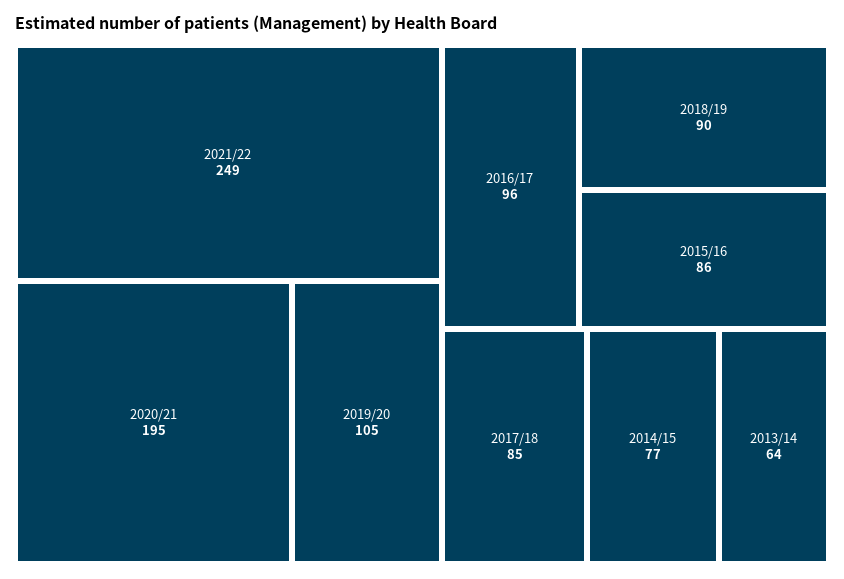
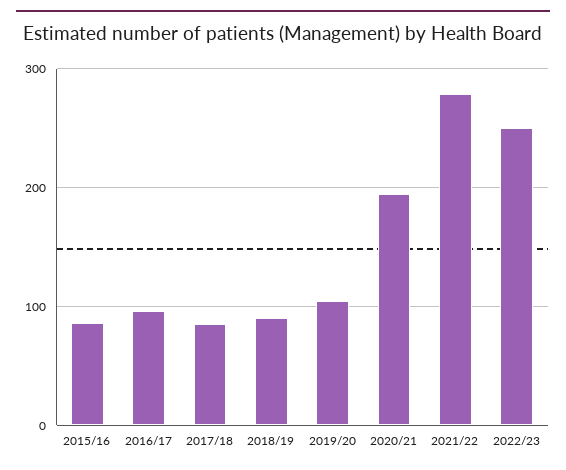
2021/22: 249 -> 280
2014/15: 77 -> none
2013/14: 64 -> none
2022/23: none -> 250

